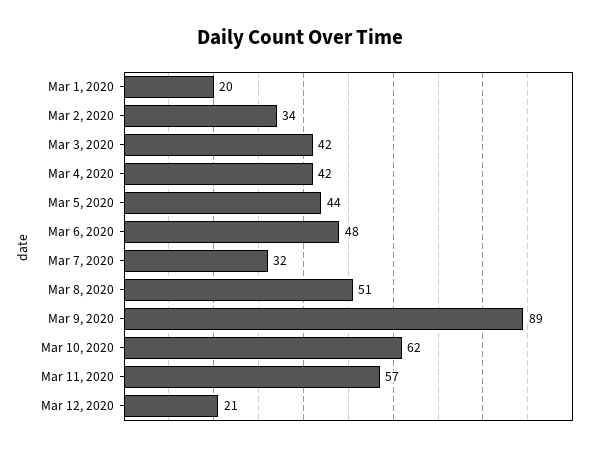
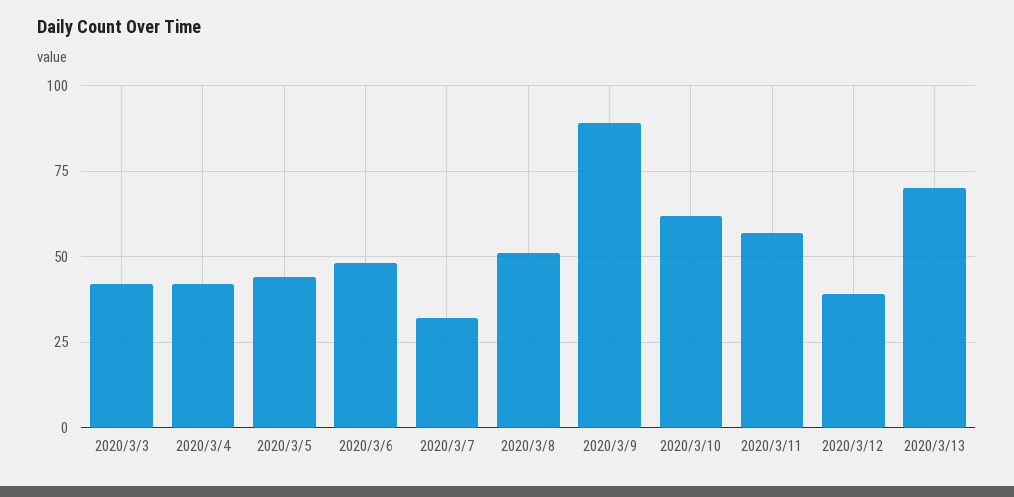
Mar 1, 2020: 20 -> none
Mar 2, 2020: 34 -> none
Mar 12, 2020: 21 -> 40
2020/3/13: none -> 70

